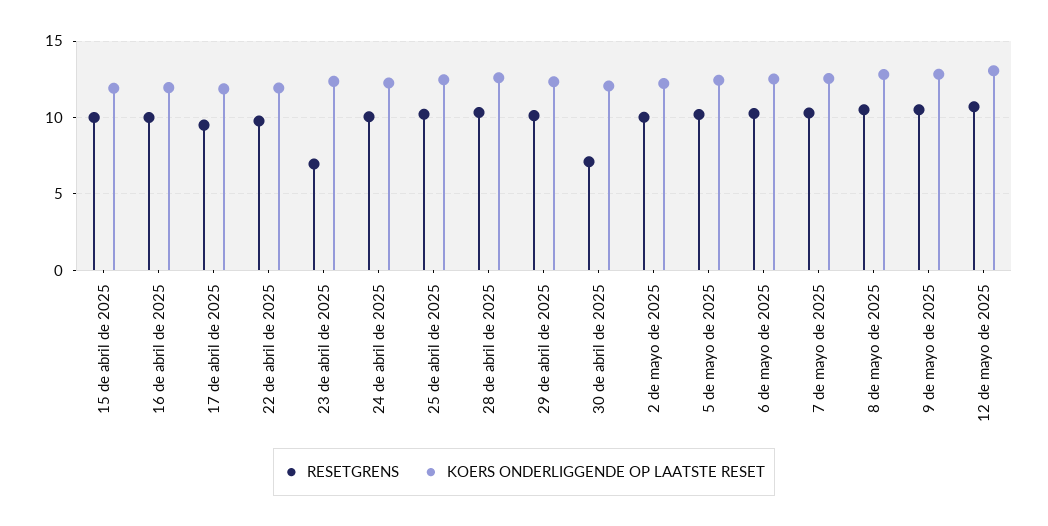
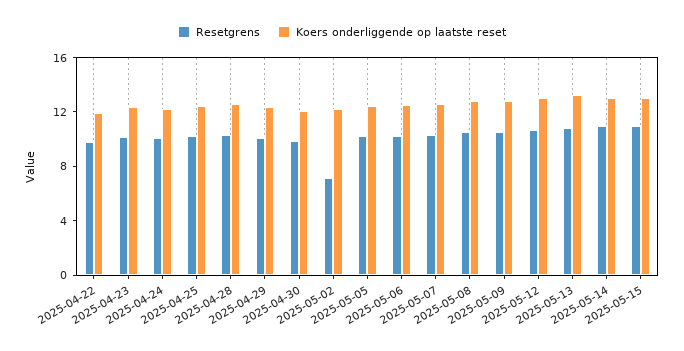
RESETGRENS, 15 de abril de 2025: 10 -> none
KOERS ONDERLIGGENDE OP LAATSTE RESET, 15 de abril de 2025: 12 -> none
RESETGRENS, 16 de abril de 2025: 10 -> none
KOERS ONDERLIGGENDE OP LAATSTE RESET, 16 de abril de 2025: 12 -> none
RESETGRENS, 17 de abril de 2025: 9.5 -> none
KOERS ONDERLIGGENDE OP LAATSTE RESET, 17 de abril de 2025: 12 -> none
RESETGRENS, 23 de abril de 2025: 7 -> 10
RESETGRENS, 30 de abril de 2025: 7 -> 10
RESETGRENS, 2 de mayo de 2025: 10 -> 7
RESETGRENS, 2025-05-13: none -> 11
KOERS ONDERLIGGENDE OP LAATSTE RESET, 2025-05-13: none -> 13
RESETGRENS, 2025-05-14: none -> 11
KOERS ONDERLIGGENDE OP LAATSTE RESET, 2025-05-14: none -> 13
RESETGRENS, 2025-05-15: none -> 11
KOERS ONDERLIGGENDE OP LAATSTE RESET, 2025-05-15: none -> 13

